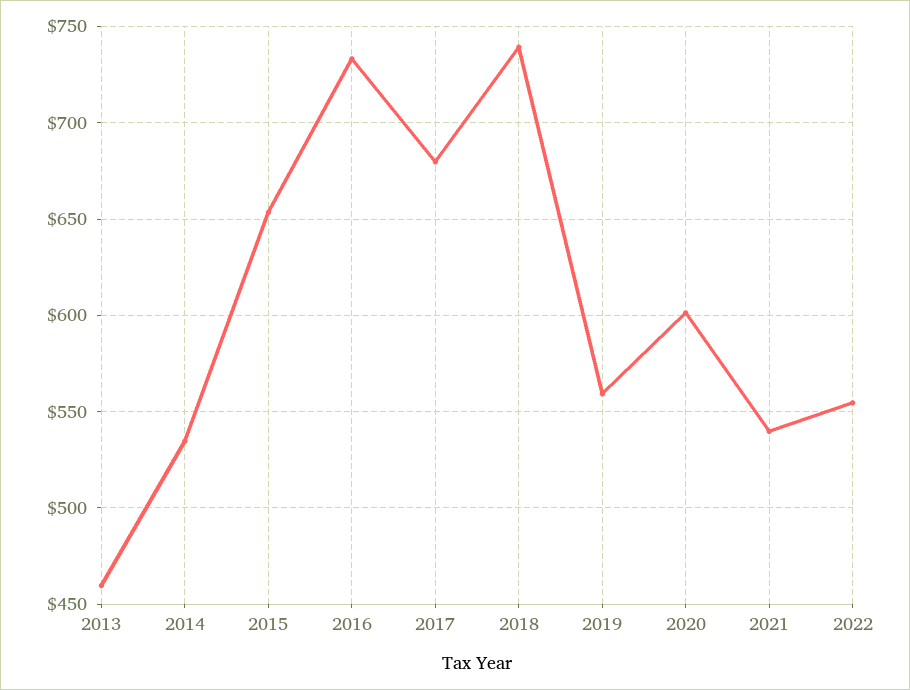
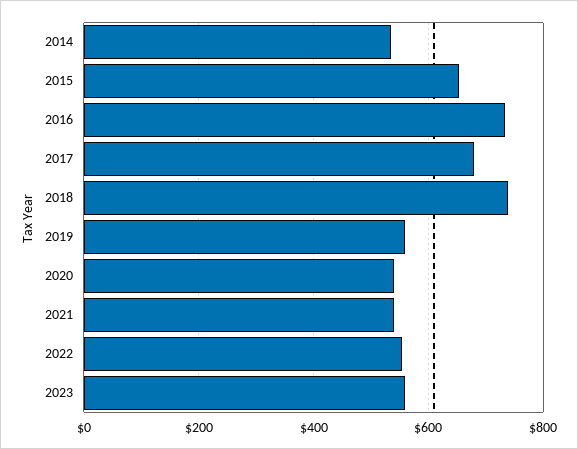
2013: 460 -> none
2020: 600 -> 540
2023: none -> 560

